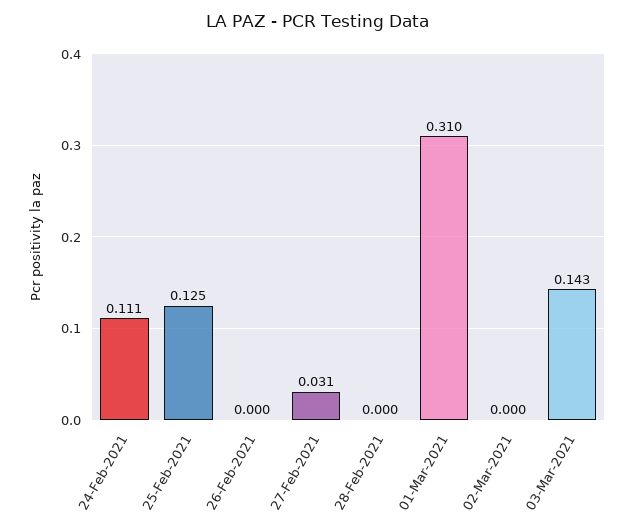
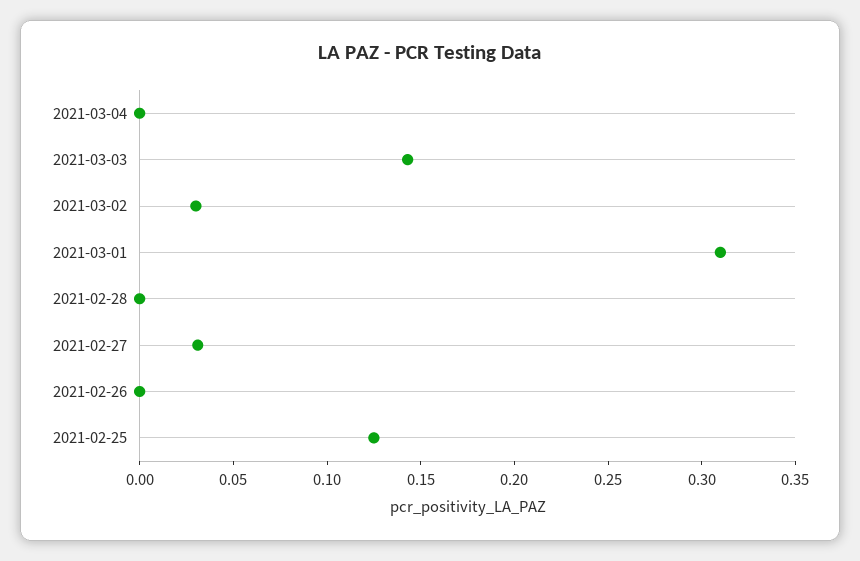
24-Feb-2021: 0.111 -> none
02-Mar-2021: 0 -> 0.03
2021-03-04: none -> 0

